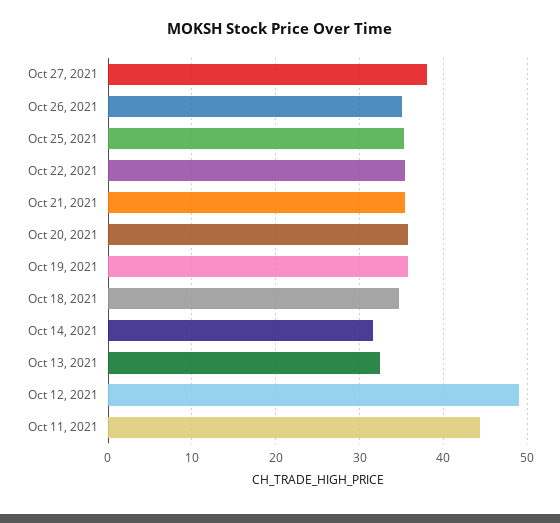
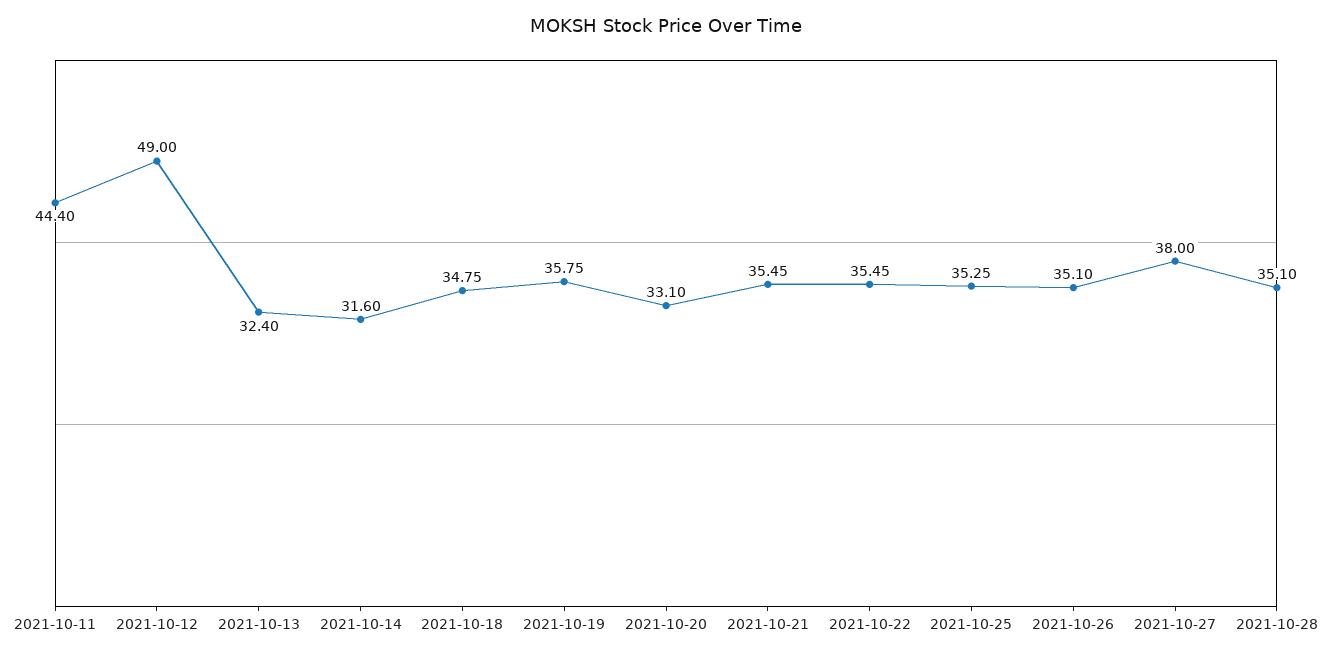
Oct 20, 2021: 36 -> 33.1
2021-10-28: none -> 35.1

